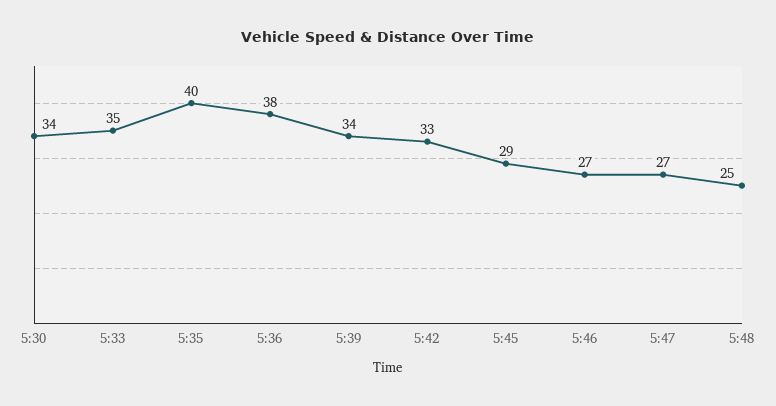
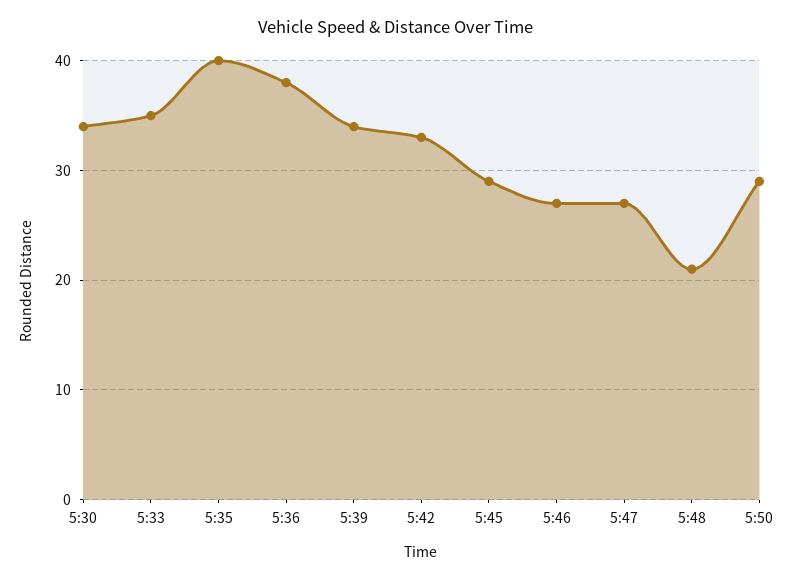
5:48: 25 -> 21
5:50: none -> 29

